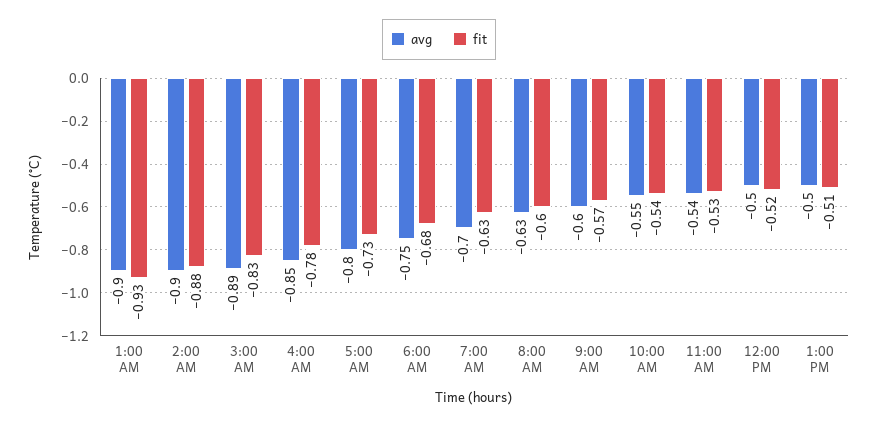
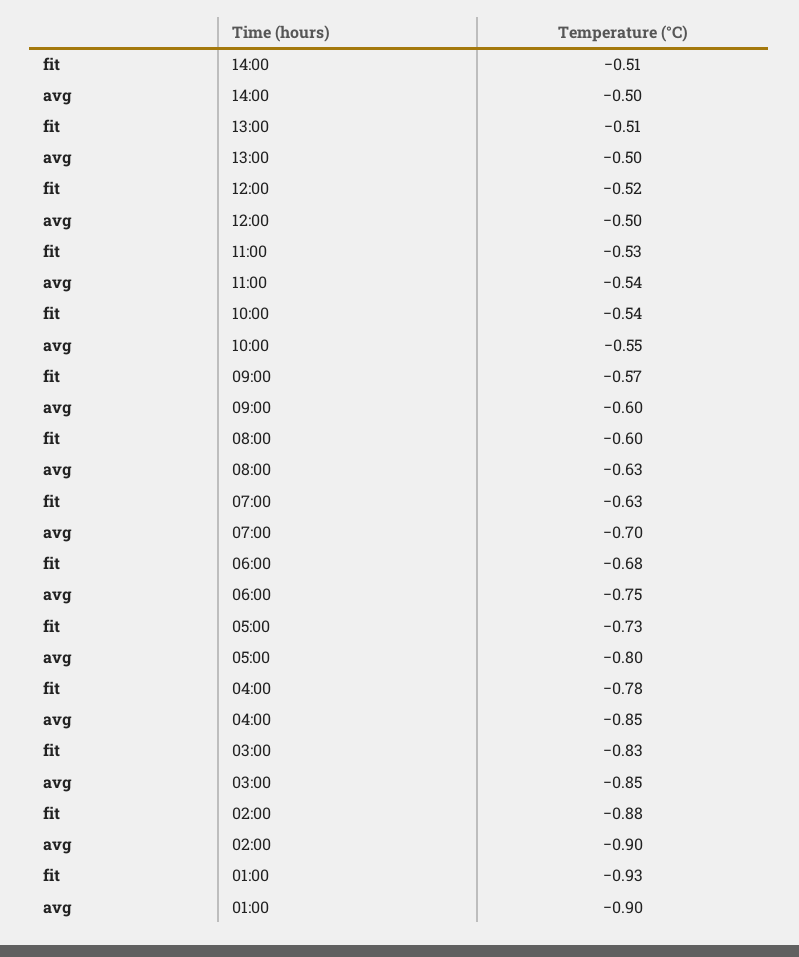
avg, 3:00 AM: -0.89 -> -0.85
fit, 14:00: none -> -0.51
avg, 14:00: none -> -0.5

